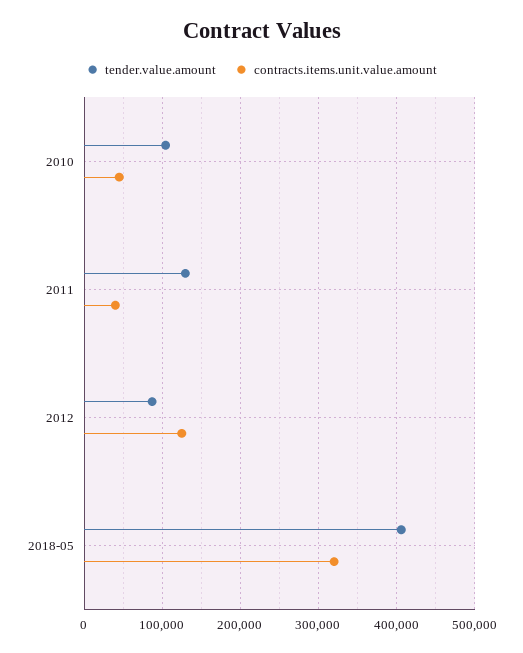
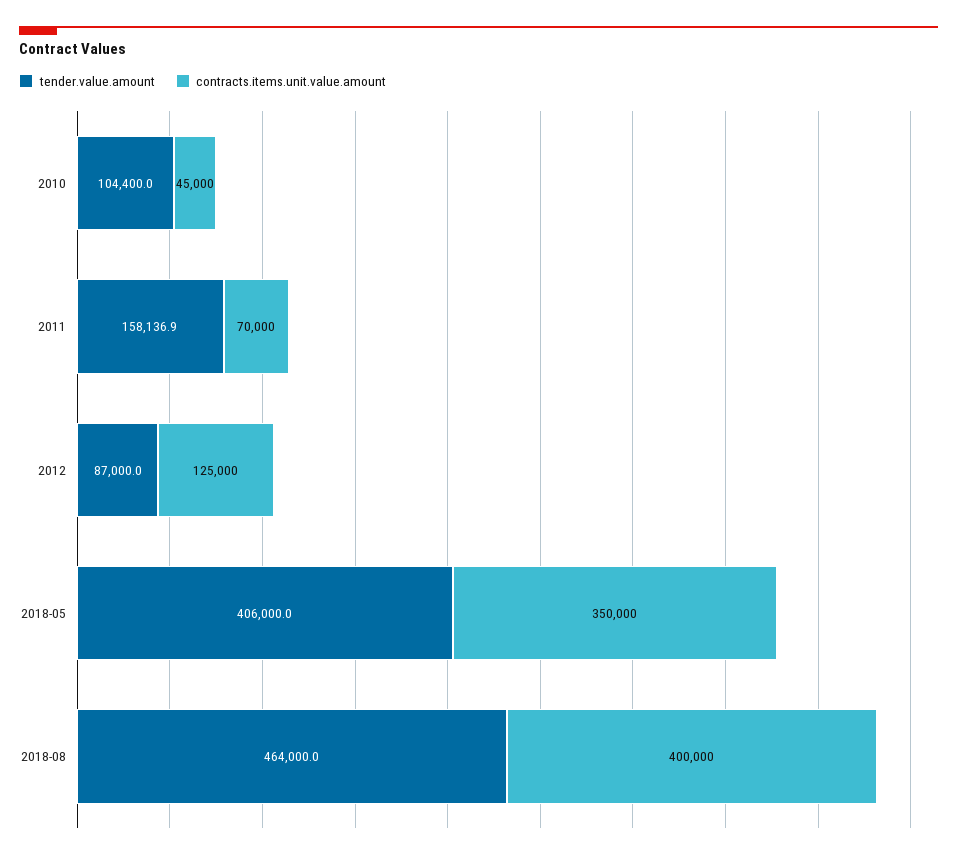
tender.value.amount, 2011: 130000 -> 158136.9
contracts.items.unit.value.amount, 2011: 40000 -> 70000
contracts.items.unit.value.amount, 2018-05: 320000 -> 350000
tender.value.amount, 2018-08: none -> 464000
contracts.items.unit.value.amount, 2018-08: none -> 400000

